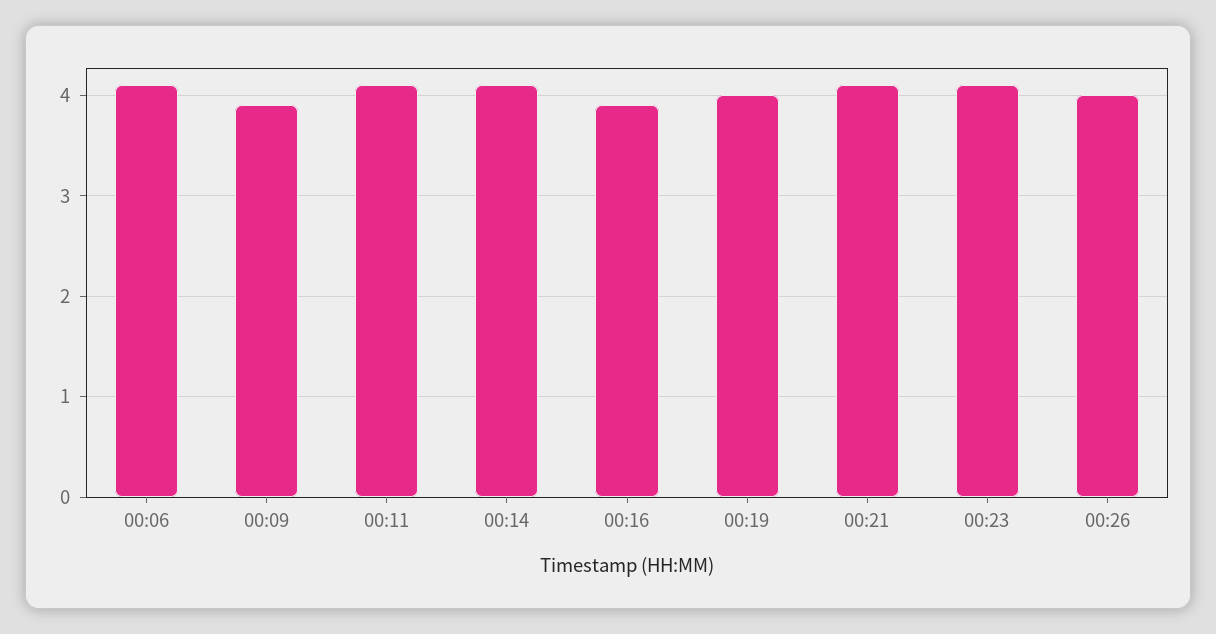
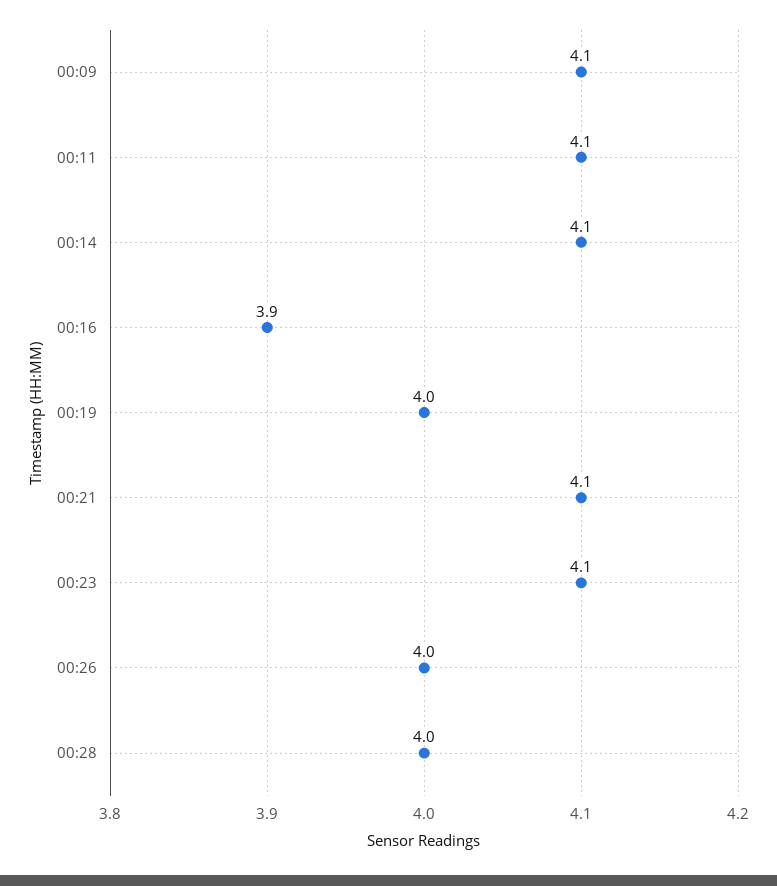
00:06: 4.1 -> none
00:09: 3.9 -> 4.1
00:28: none -> 4

